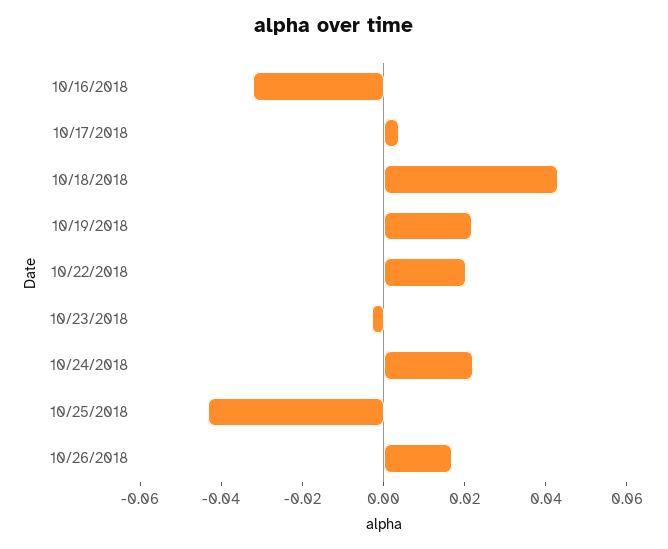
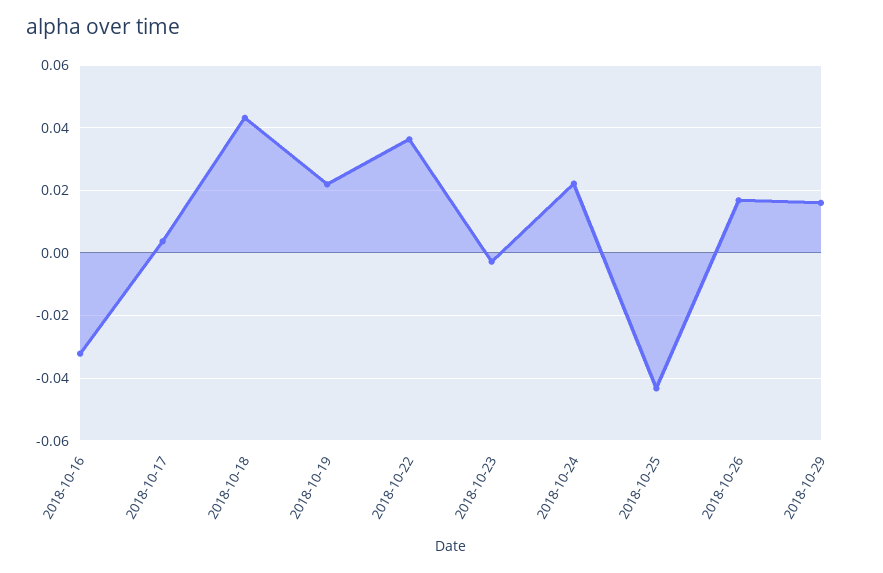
10/22/2018: 0.02 -> 0.036
2018-10-29: none -> 0.016

